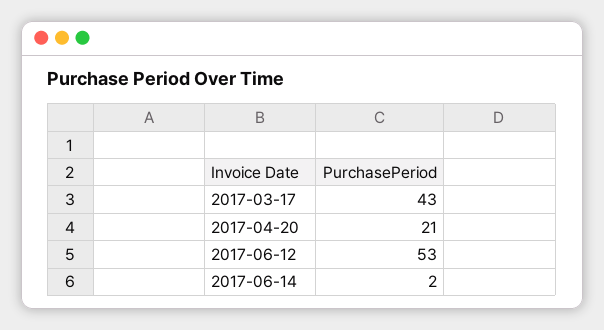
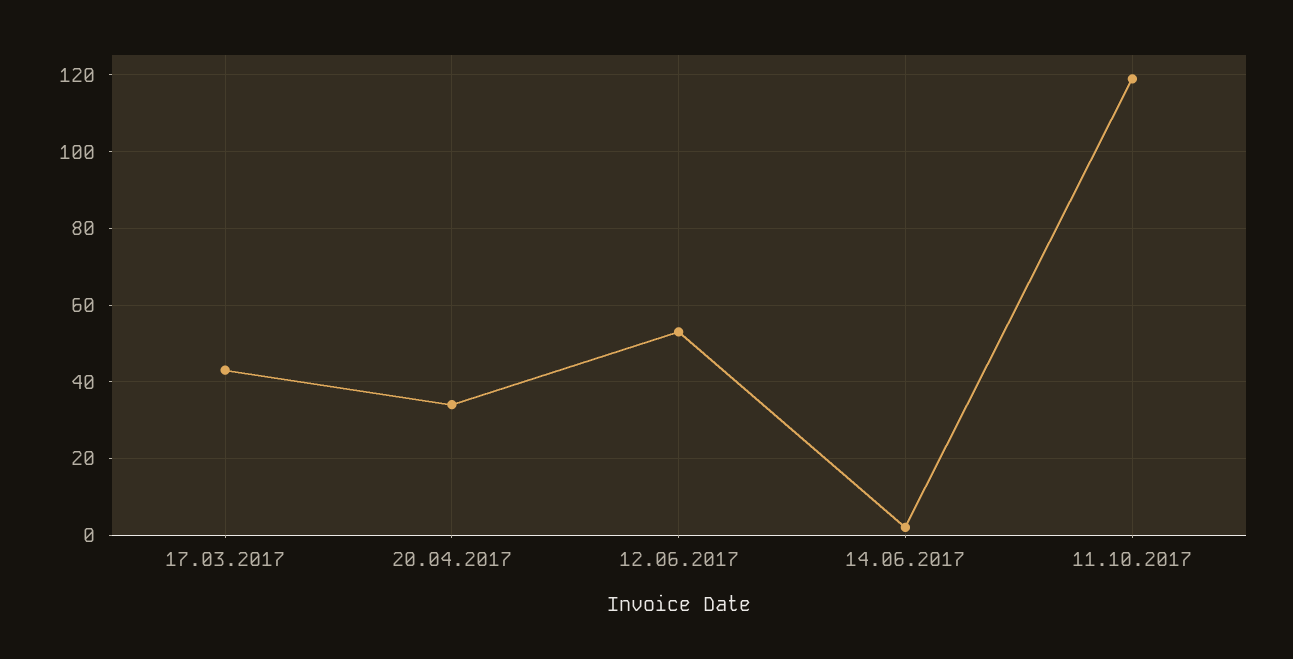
2017-04-20: 21 -> 35
11.10.2017: none -> 120

